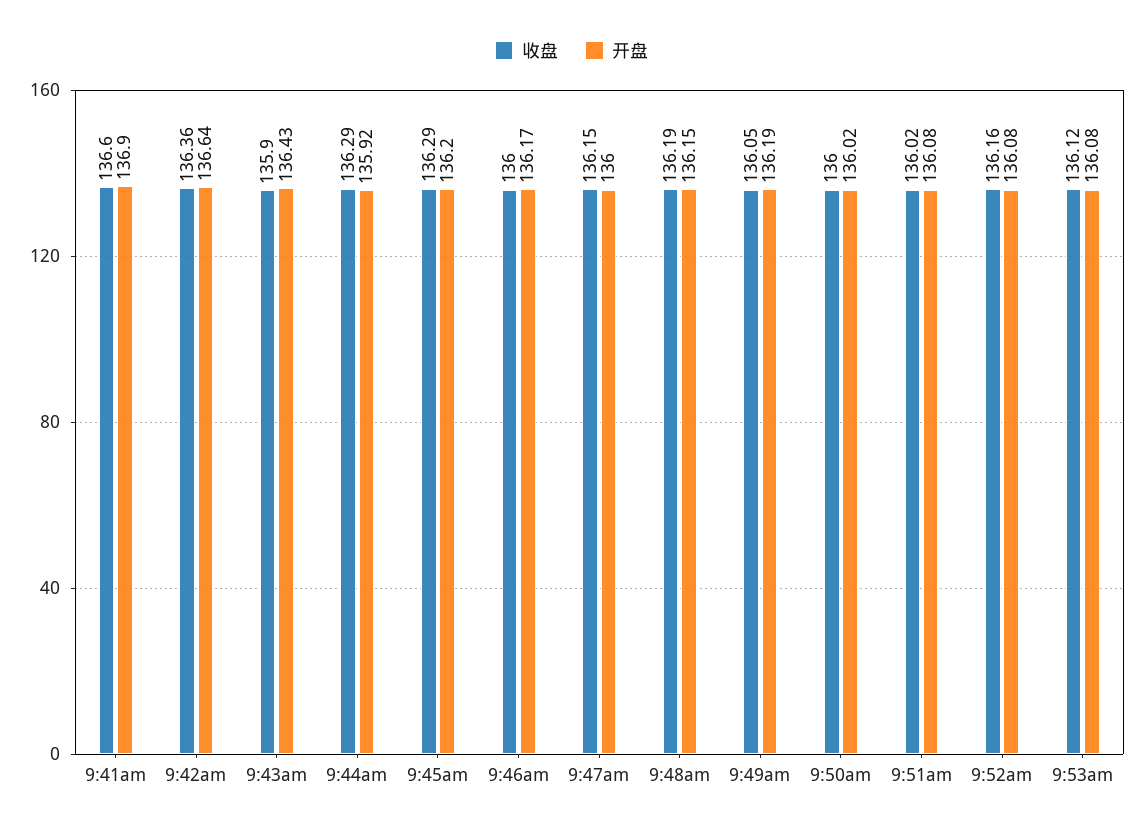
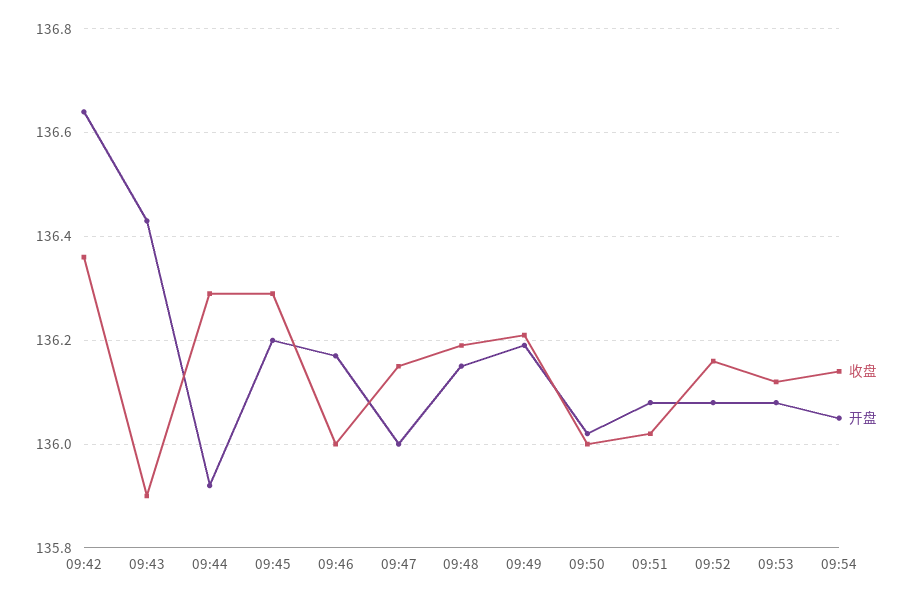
收盘, 9:41am: 136.6 -> none
开盘, 9:41am: 136.9 -> none
收盘, 9:49am: 136.05 -> 136.2
收盘, 09:54: none -> 136.15
开盘, 09:54: none -> 136.05

